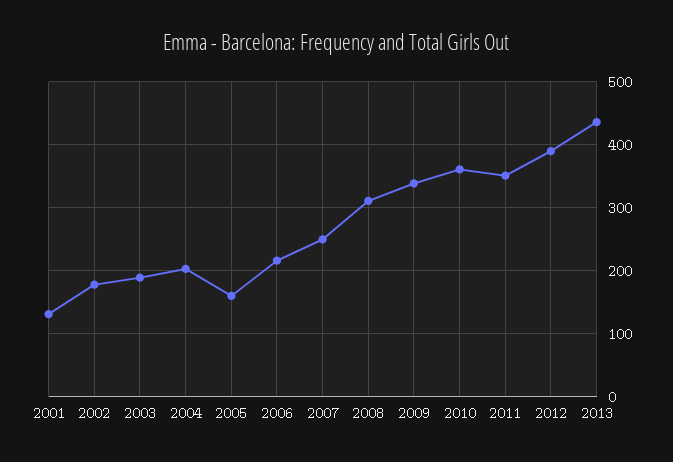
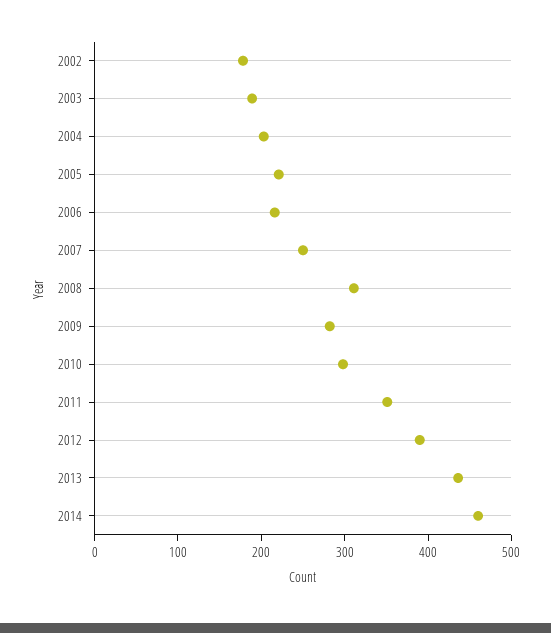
2001: 130 -> none
2005: 160 -> 220
2009: 340 -> 280
2010: 360 -> 300
2014: none -> 460

